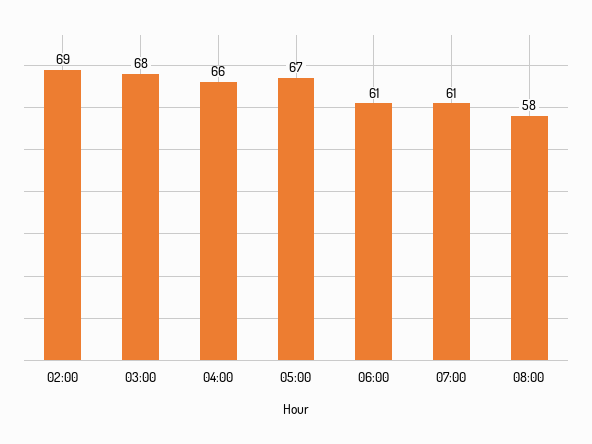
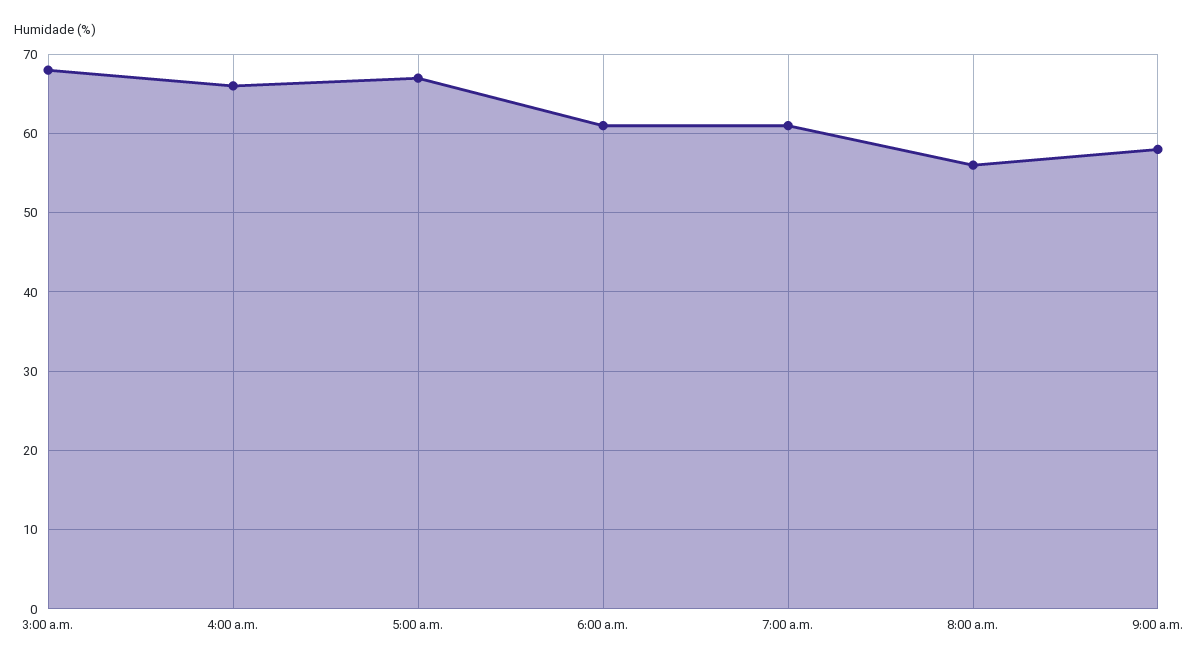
02:00: 69 -> none
08:00: 58 -> 56
9:00 a.m.: none -> 58

